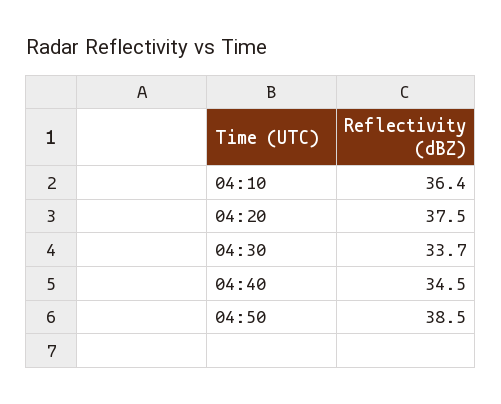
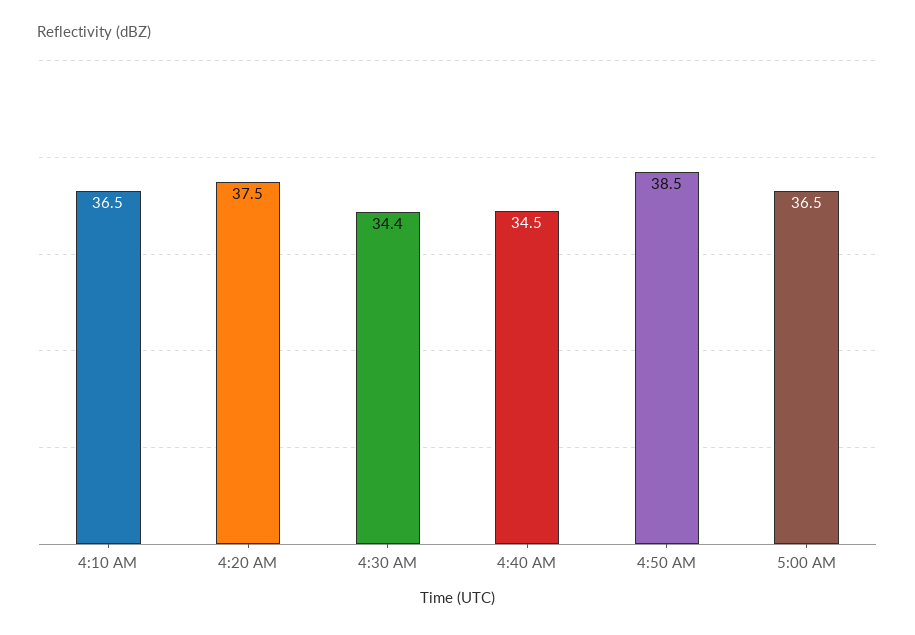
04:10: 36.4 -> 36.5
04:30: 33.7 -> 34.4
5:00 AM: none -> 36.5

